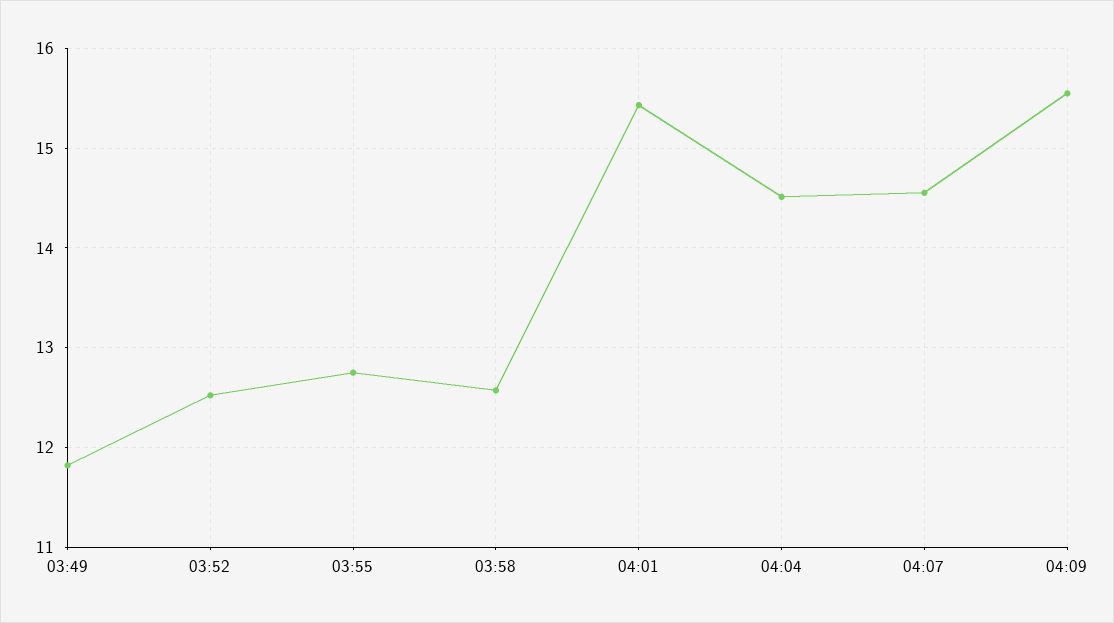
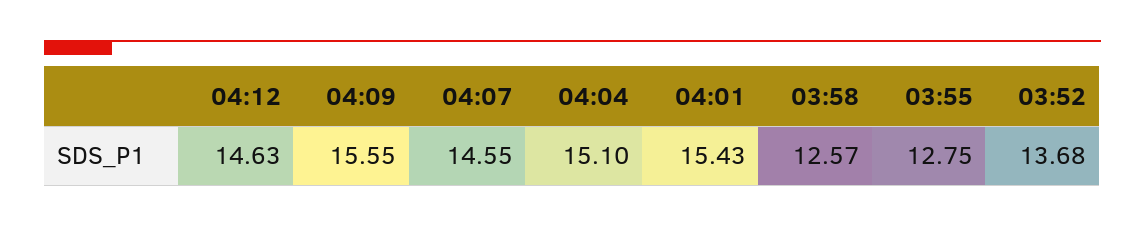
03:49: 11.8 -> none
03:52: 12.5 -> 13.68
04:04: 14.5 -> 15.1
04:12: none -> 14.63

